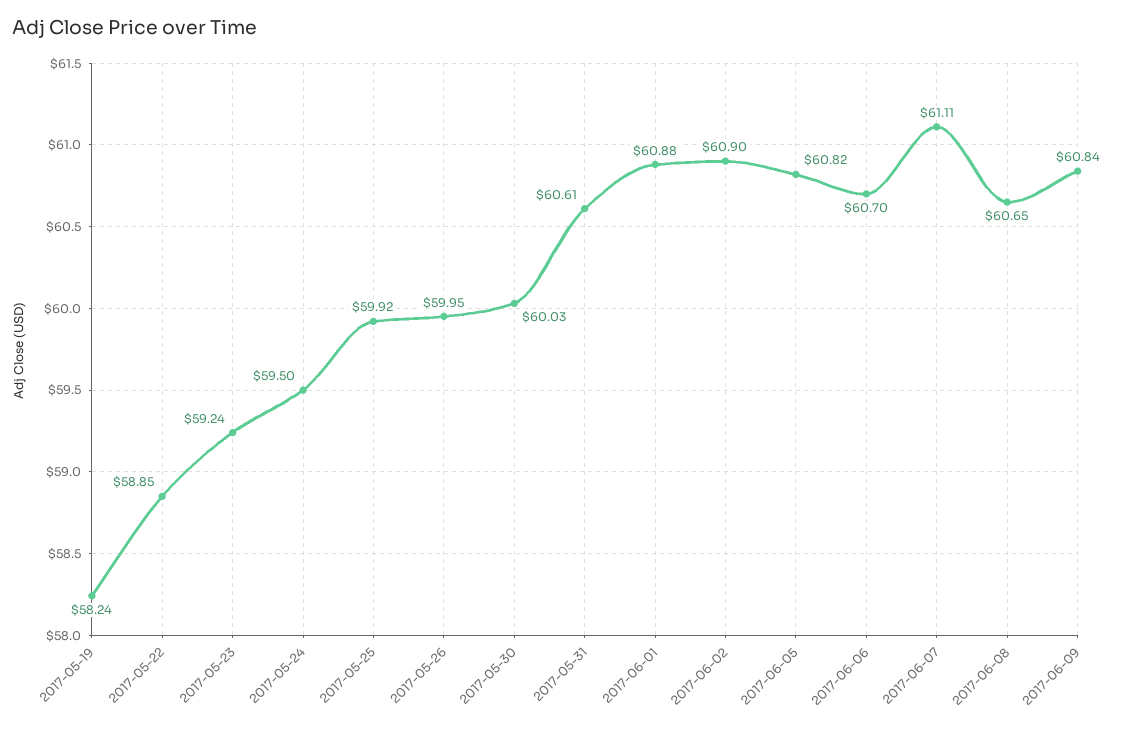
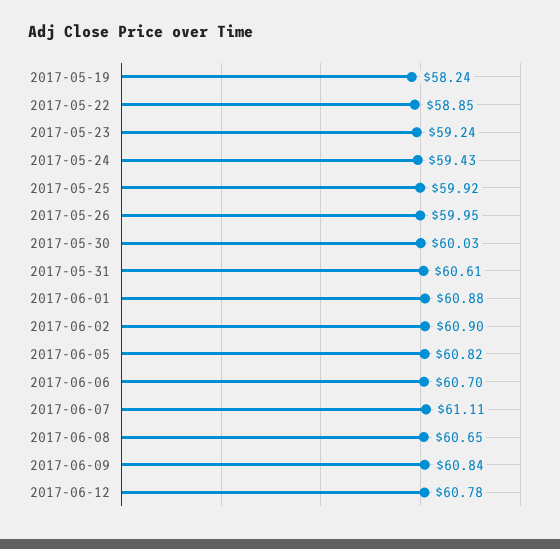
2017-05-24: 59.5 -> 59.43
2017-06-12: none -> 60.78

